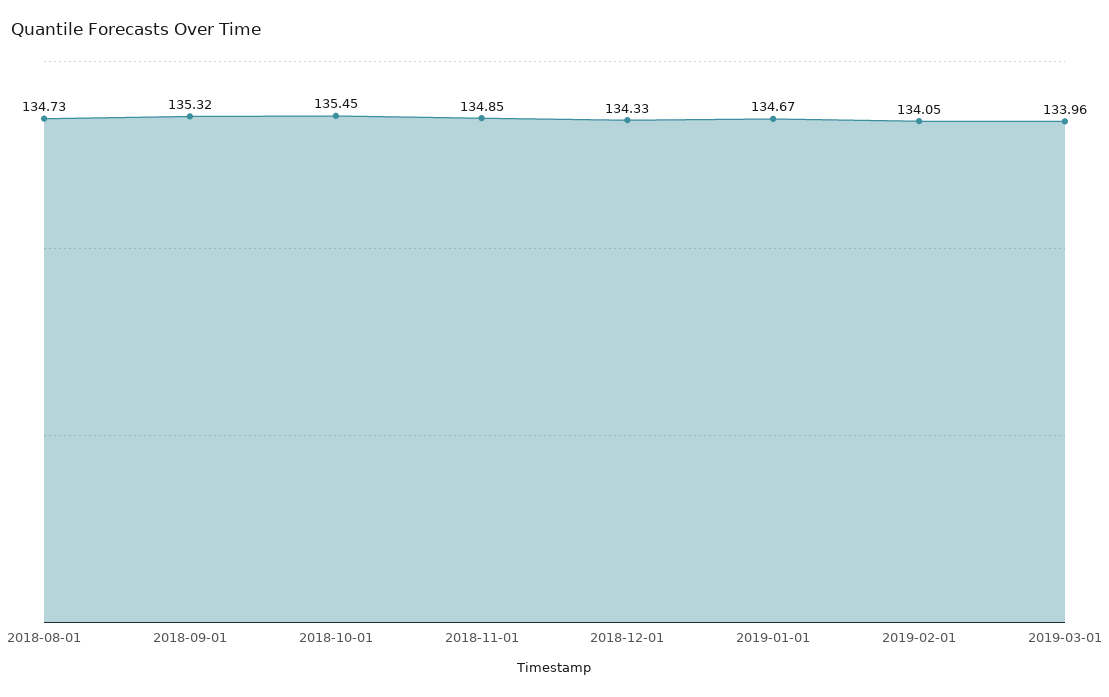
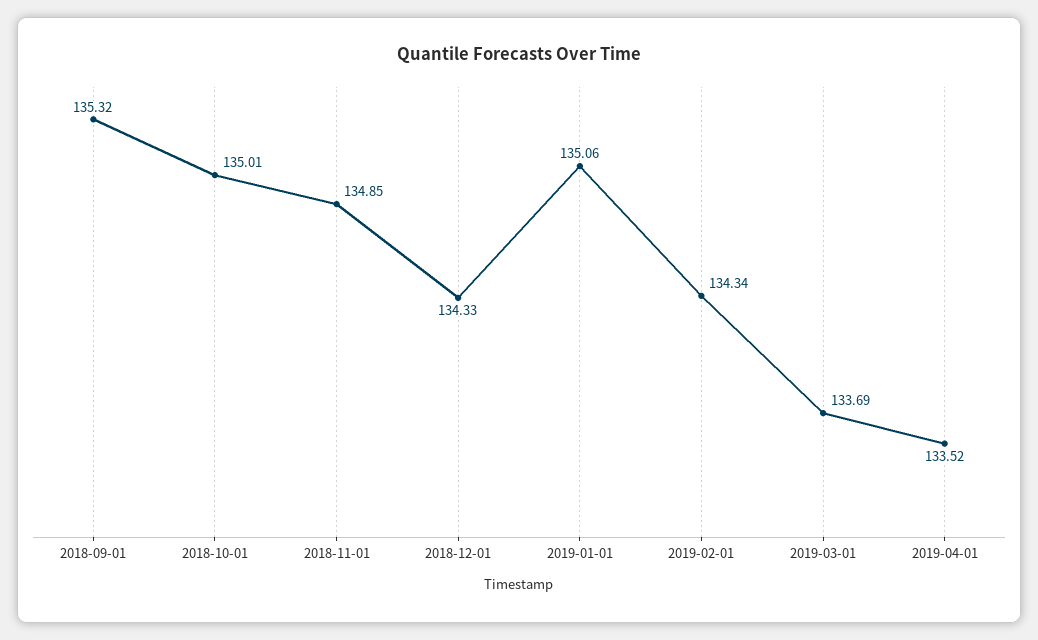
2018-08-01: 134.73 -> none
2018-10-01: 135.45 -> 135.01
2019-01-01: 134.67 -> 135.06
2019-02-01: 134.05 -> 134.34
2019-03-01: 133.96 -> 133.69
2019-04-01: none -> 133.52

